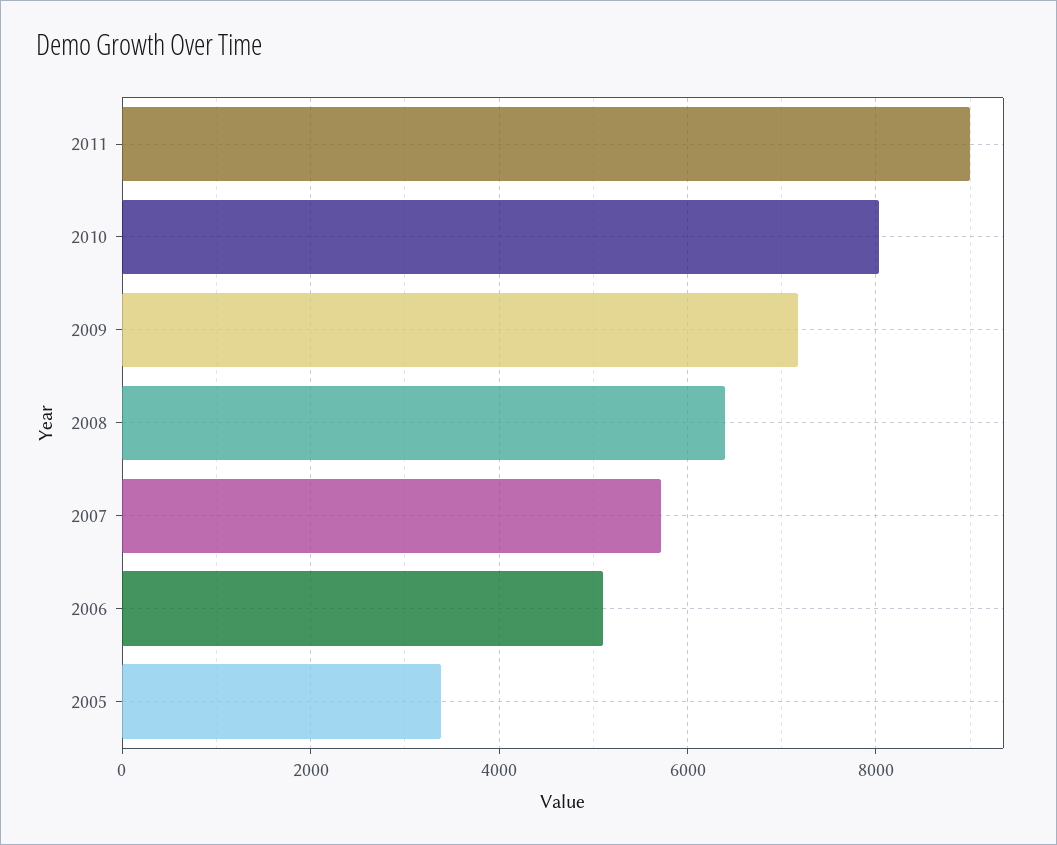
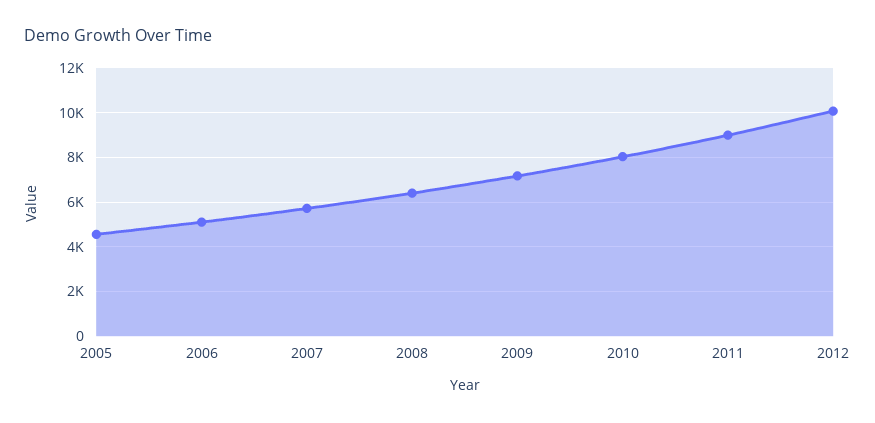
2005: 3400 -> 4500
2012: none -> 10000

